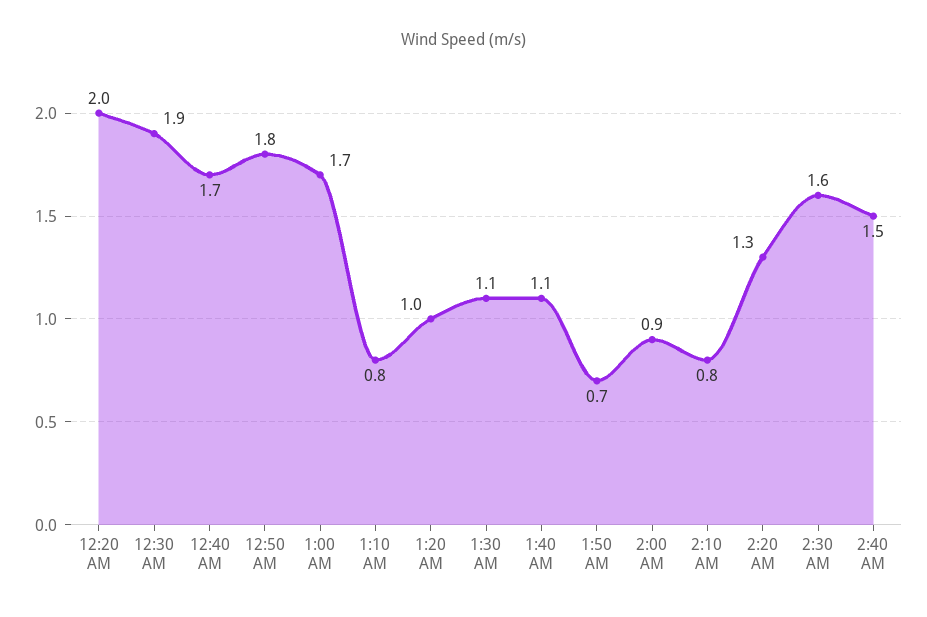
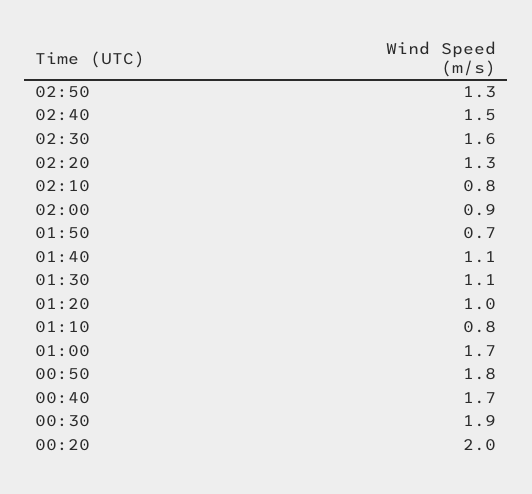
02:50: none -> 1.3

